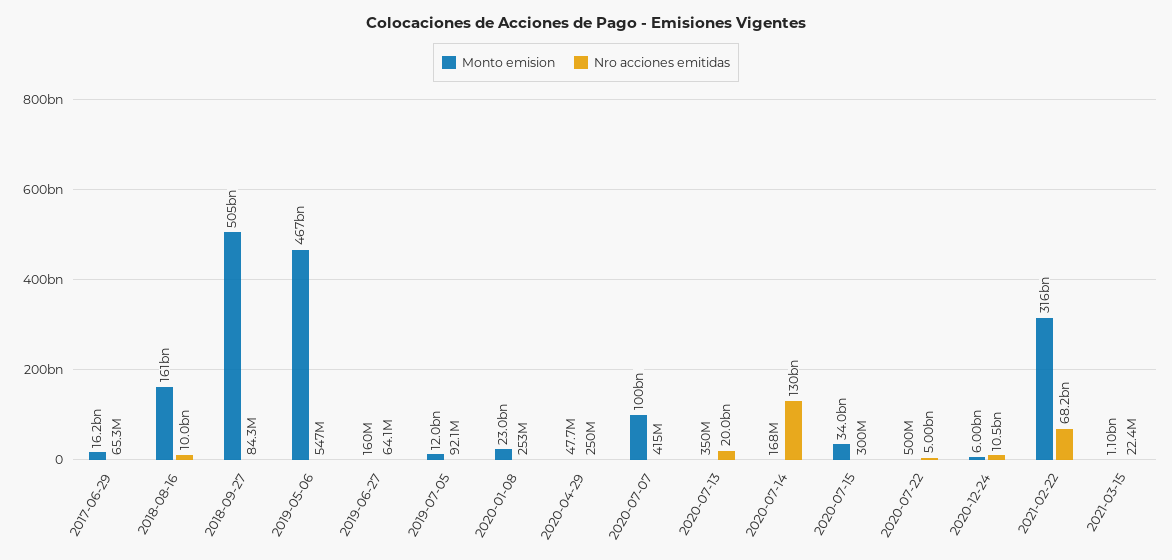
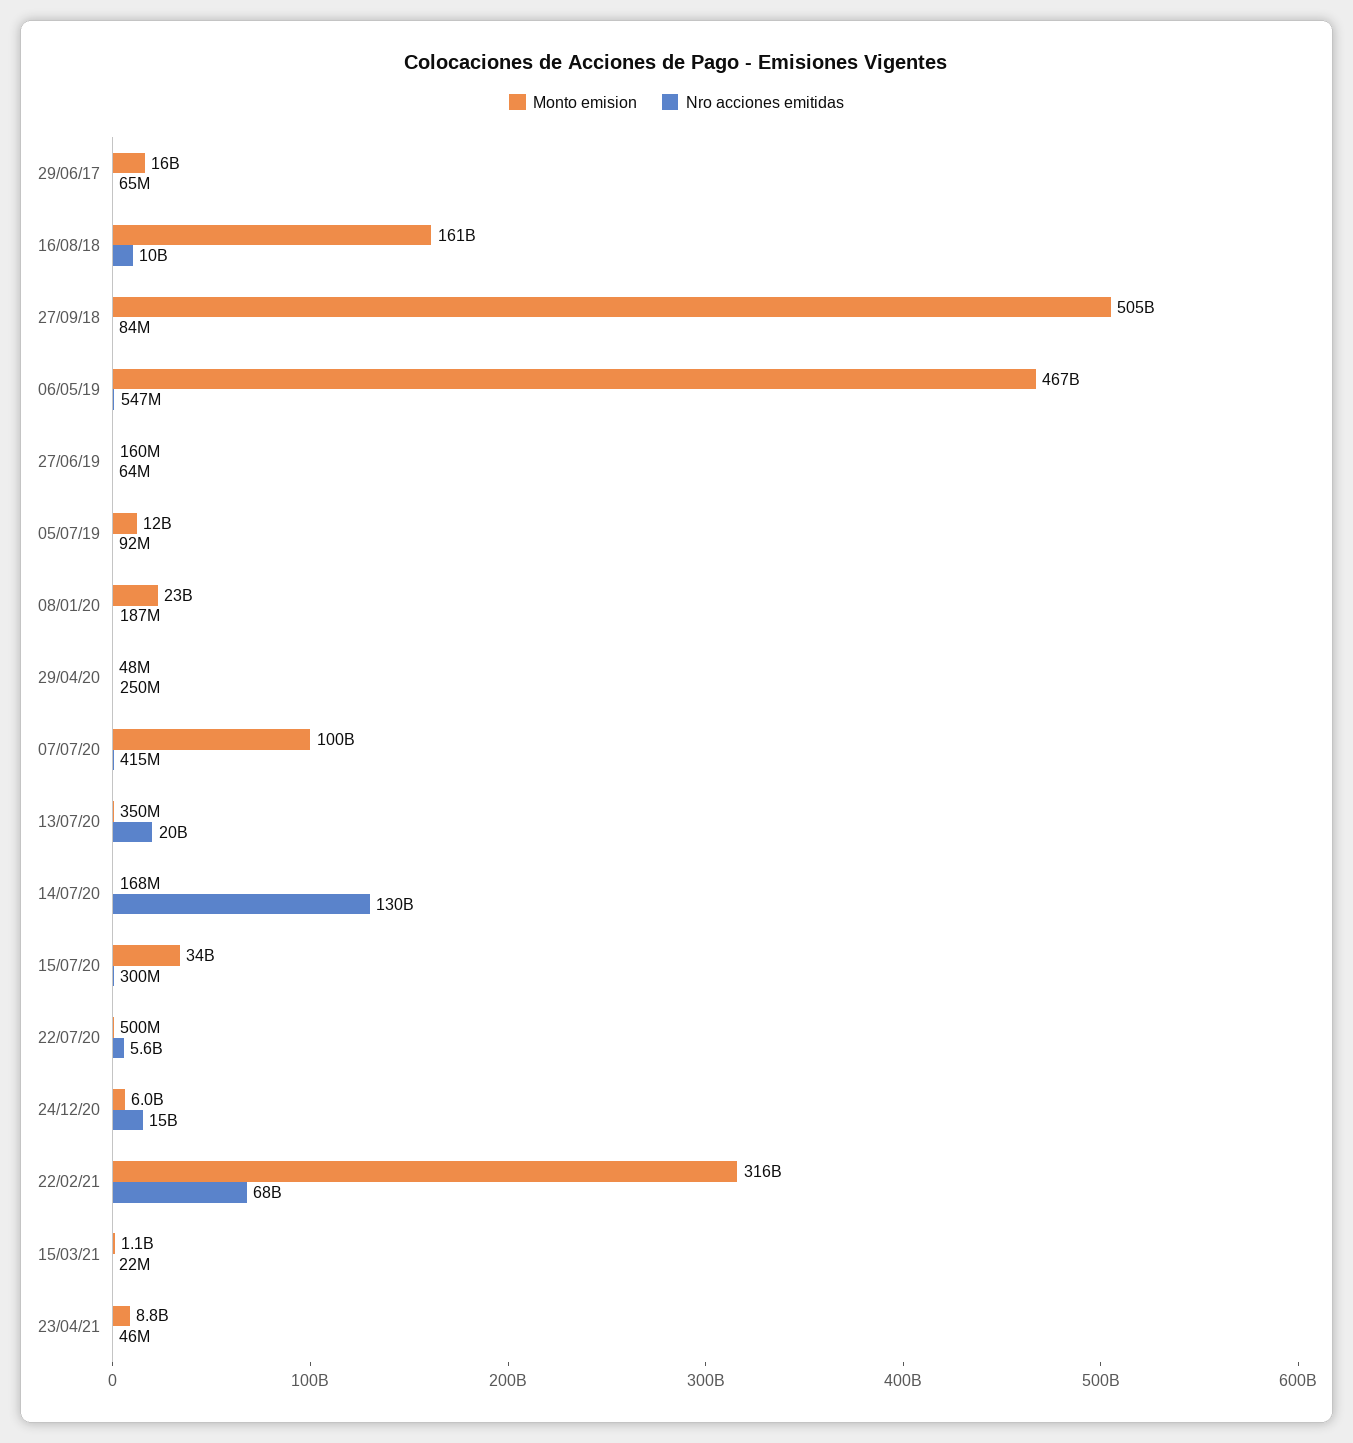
Nro acciones emitidas, 2020-01-08: 253000000 -> 187000000
Nro acciones emitidas, 2020-07-22: 5000000000 -> 5600000000
Nro acciones emitidas, 2020-12-24: 10500000000 -> 15000000000
Monto emision, 23/04/21: none -> 8800000000
Nro acciones emitidas, 23/04/21: none -> 46000000

